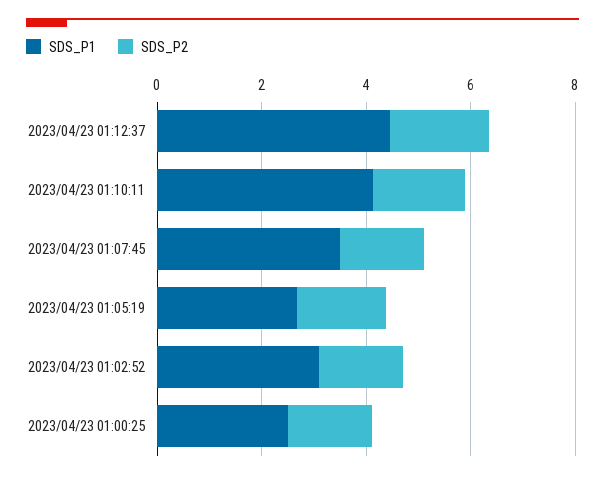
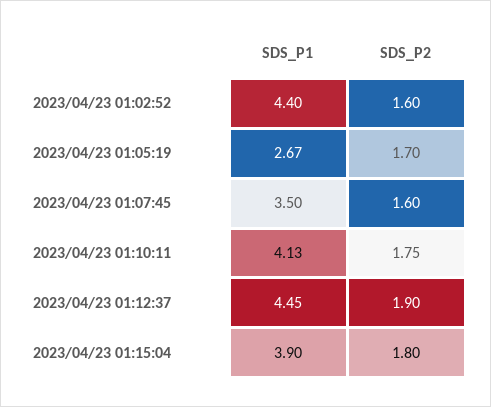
SDS_P1, 2023/04/23 01:02:52: 3 -> 4.4
SDS_P1, 2023/04/23 01:00:25: 2.5 -> none
SDS_P2, 2023/04/23 01:00:25: 1.5 -> none
SDS_P1, 2023/04/23 01:15:04: none -> 3.9
SDS_P2, 2023/04/23 01:15:04: none -> 1.8

